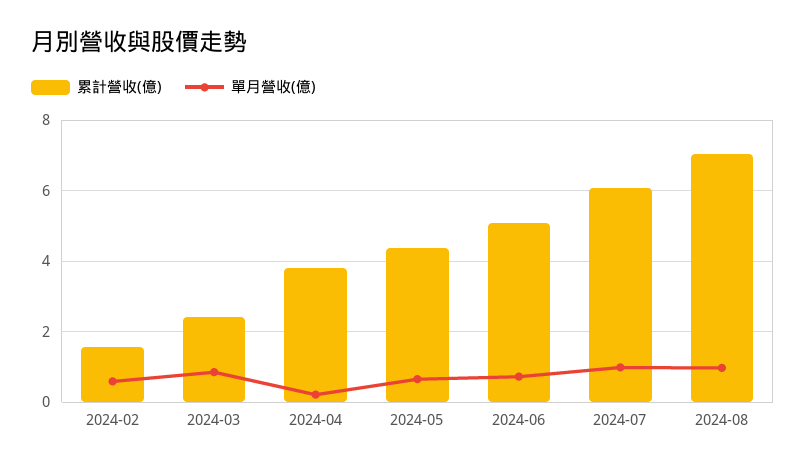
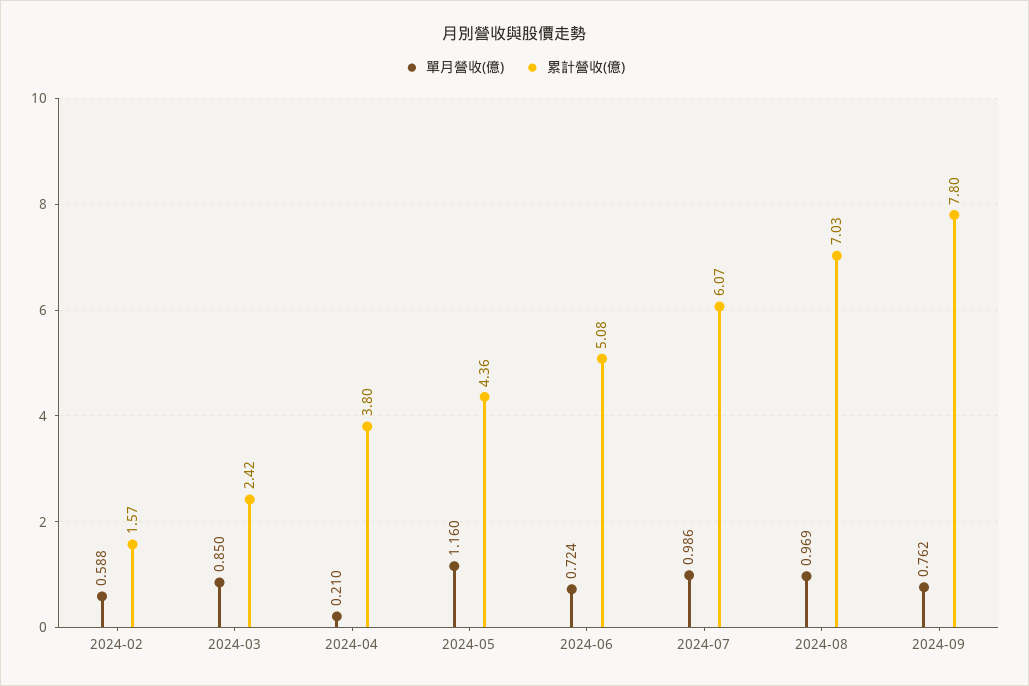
單月營收(億), 2024-05: 0.6 -> 1.16
單月營收(億), 2024-09: none -> 0.762
累計營收(億), 2024-09: none -> 7.8

